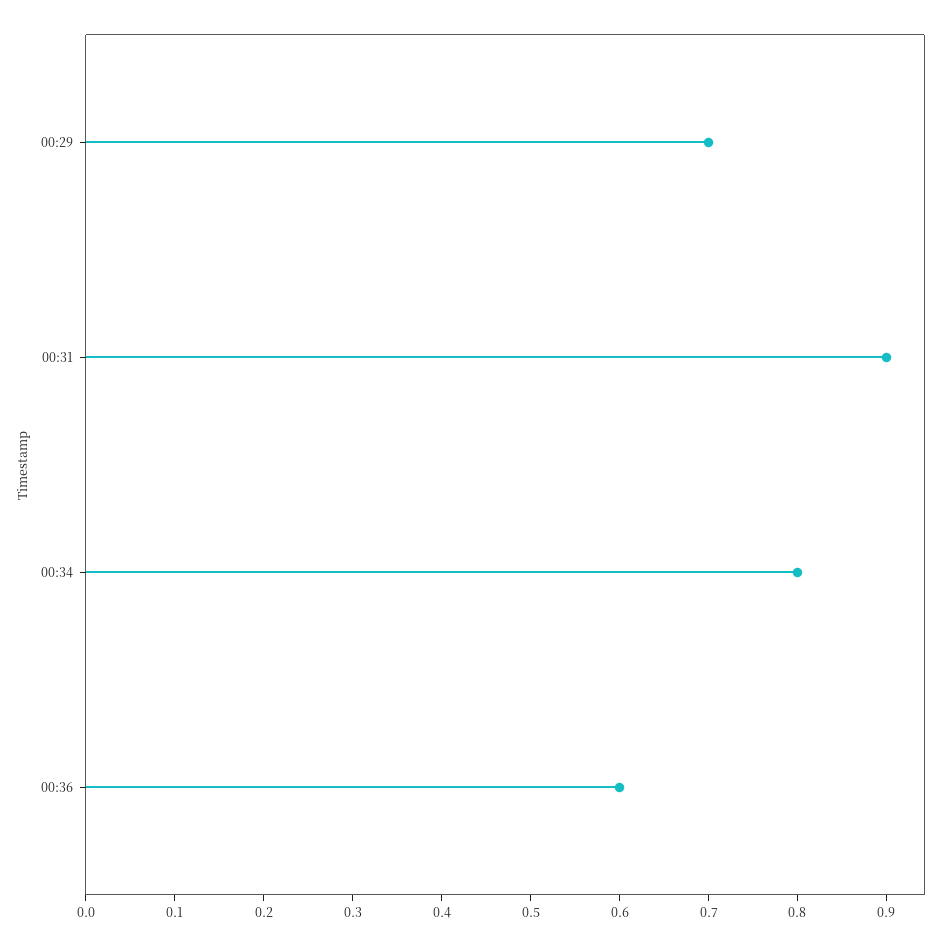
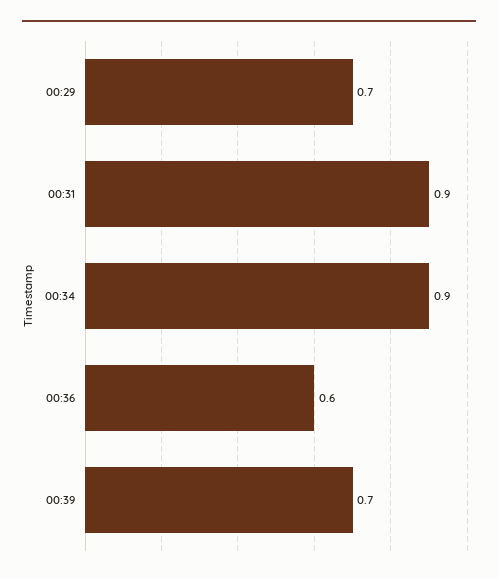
00:34: 0.8 -> 0.9
00:39: none -> 0.7

